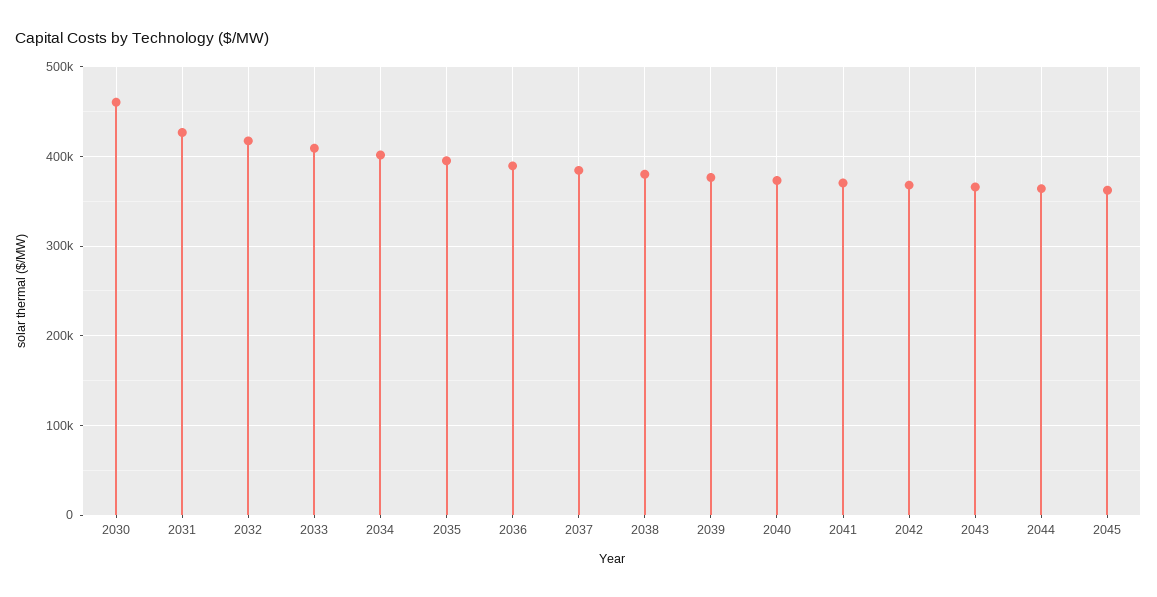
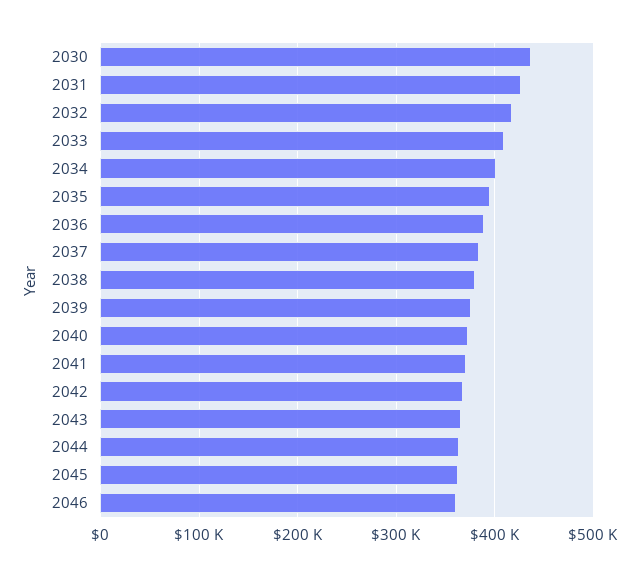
2030: 460000 -> 440000
2046: none -> 360000

